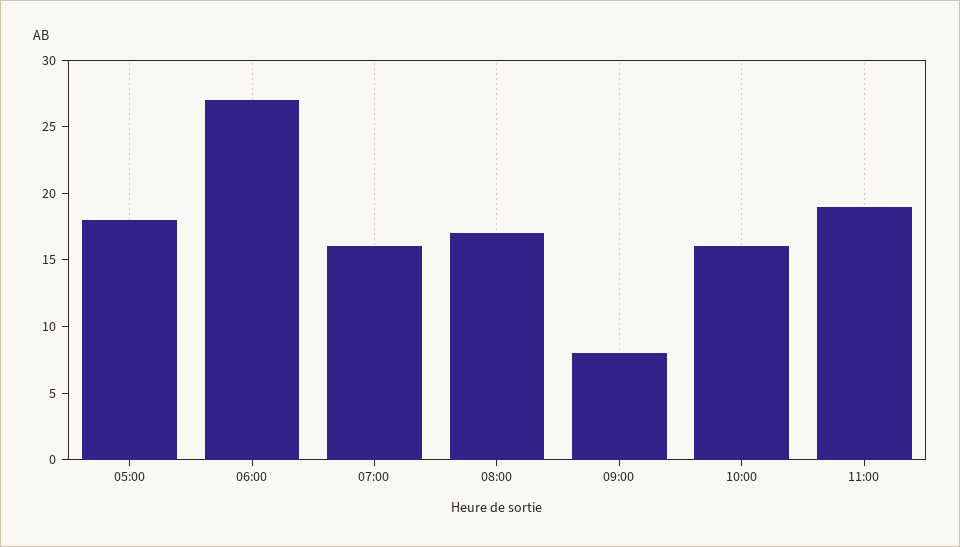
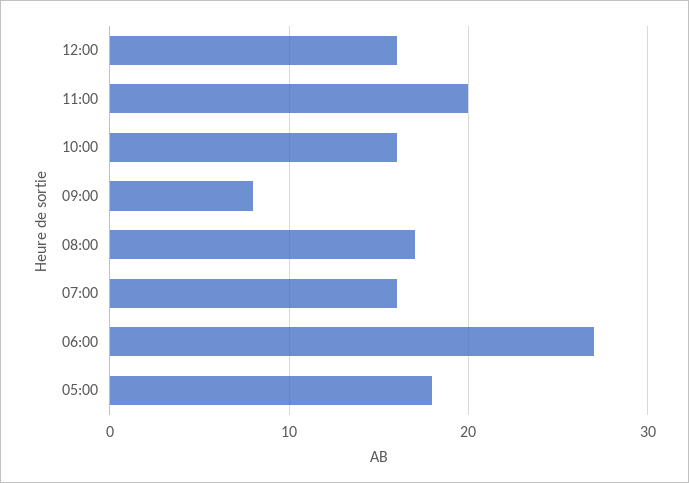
11:00: 19 -> 20
12:00: none -> 16

